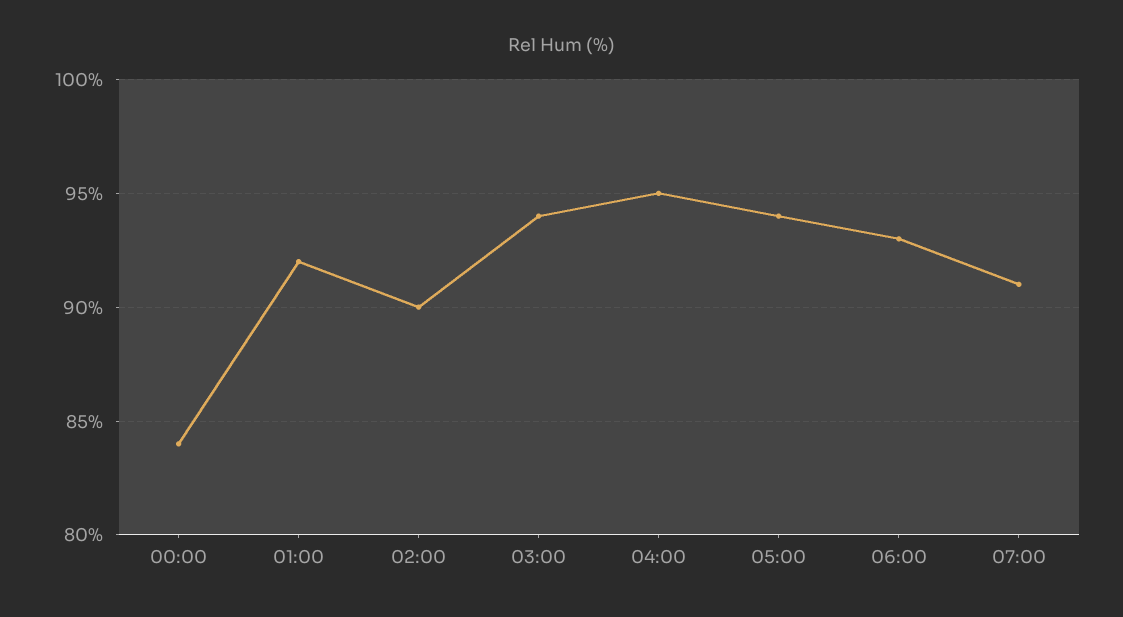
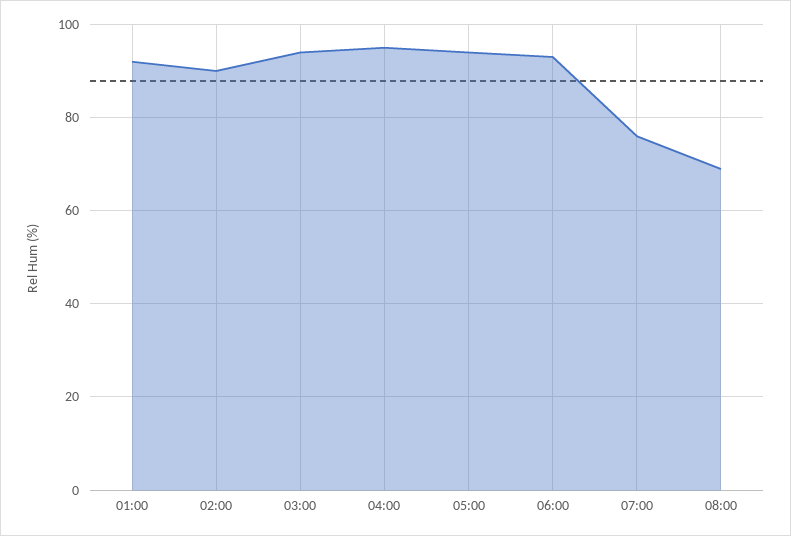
00:00: 84 -> none
07:00: 91 -> 75
08:00: none -> 70

